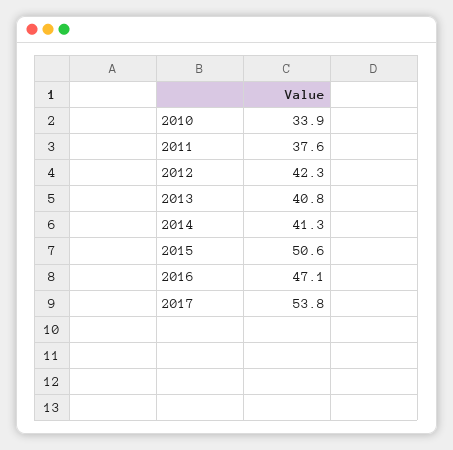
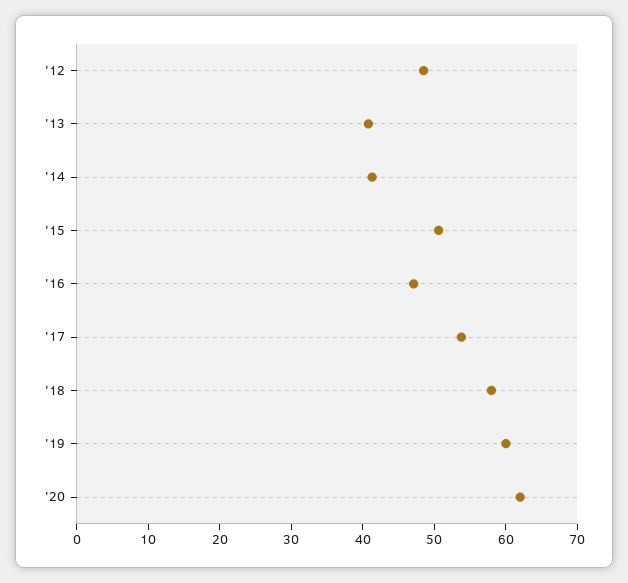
2010: 33.9 -> none
2011: 37.6 -> none
2012: 42.3 -> 48
'18: none -> 58
'19: none -> 60
'20: none -> 62

